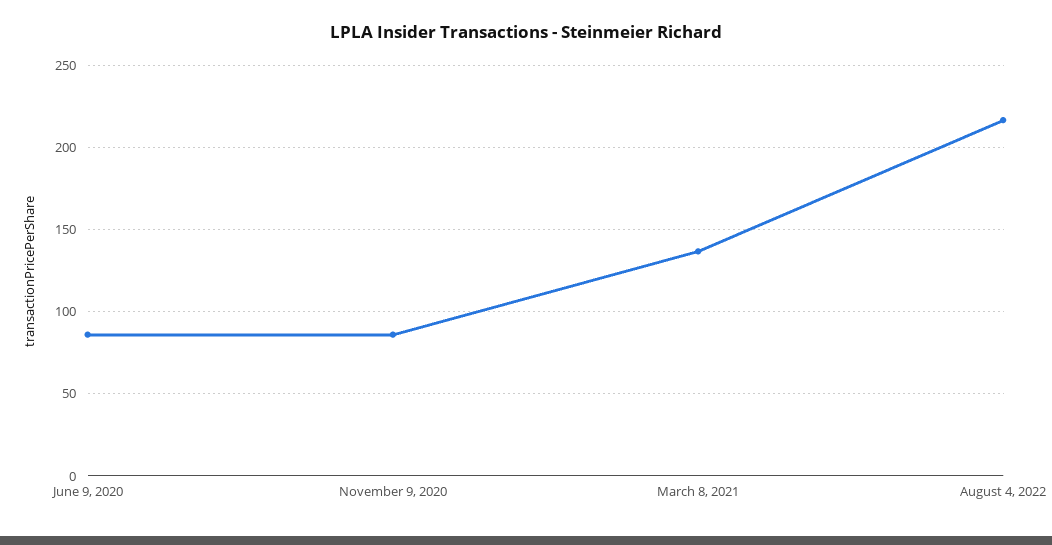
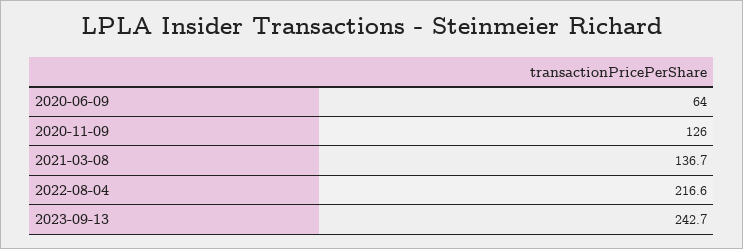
June 9, 2020: 85 -> 64
November 9, 2020: 85 -> 126
2023-09-13: none -> 242.7

